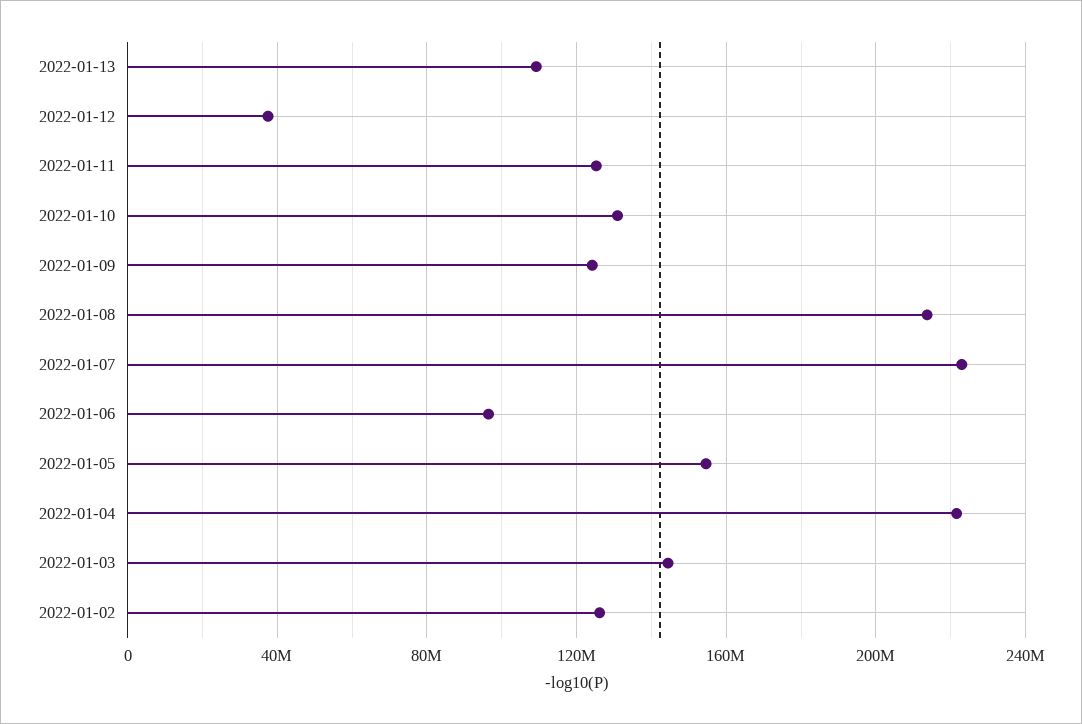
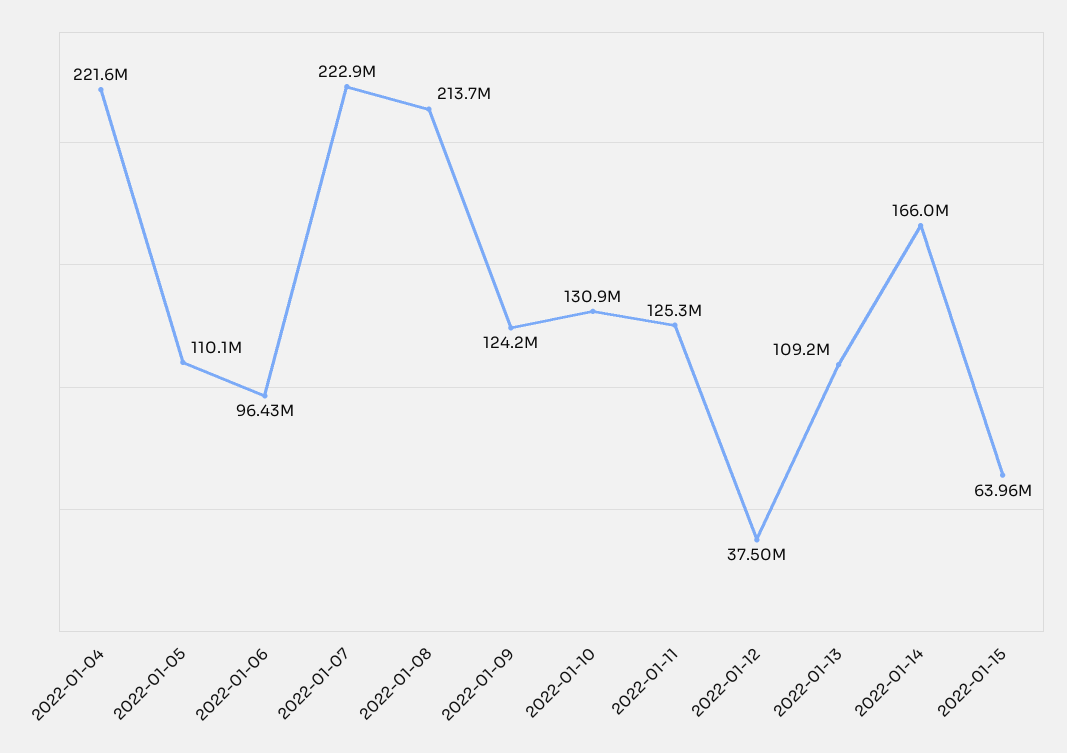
2022-01-05: 155000000 -> 110100000
2022-01-03: 145000000 -> none
2022-01-02: 125000000 -> none
2022-01-14: none -> 166000000
2022-01-15: none -> 63960000

